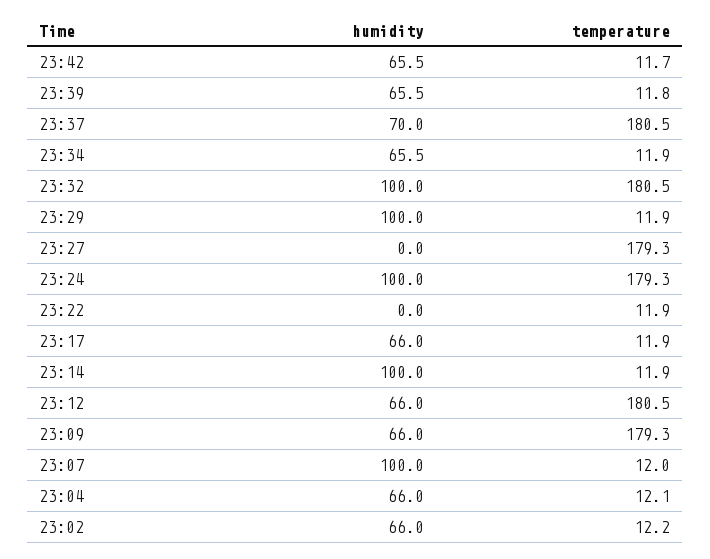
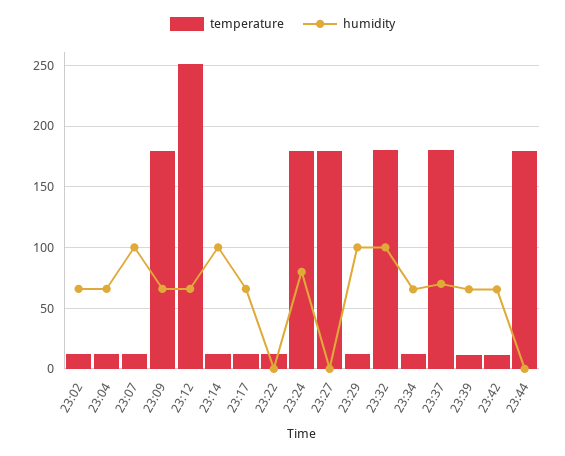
humidity, 23:24: 100 -> 80
temperature, 23:12: 180.5 -> 250
temperature, 23:44: none -> 180
humidity, 23:44: none -> 0

